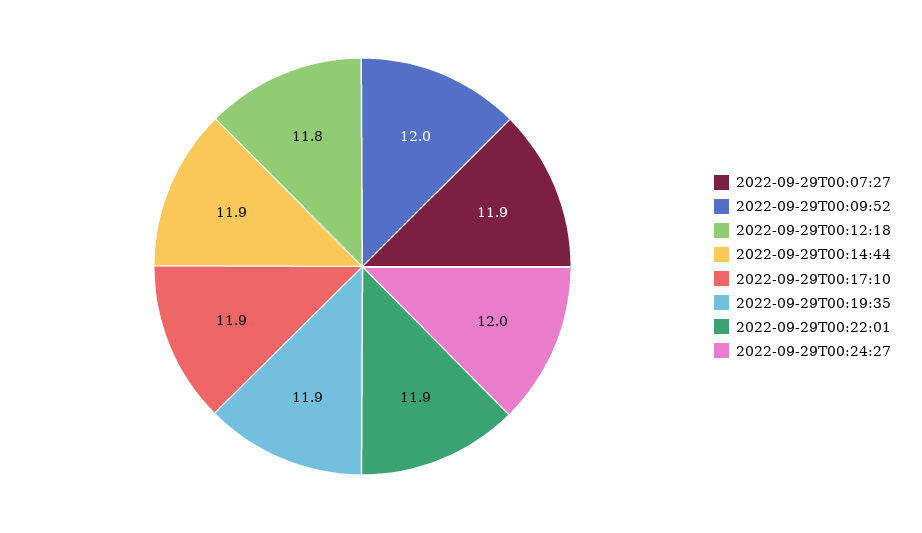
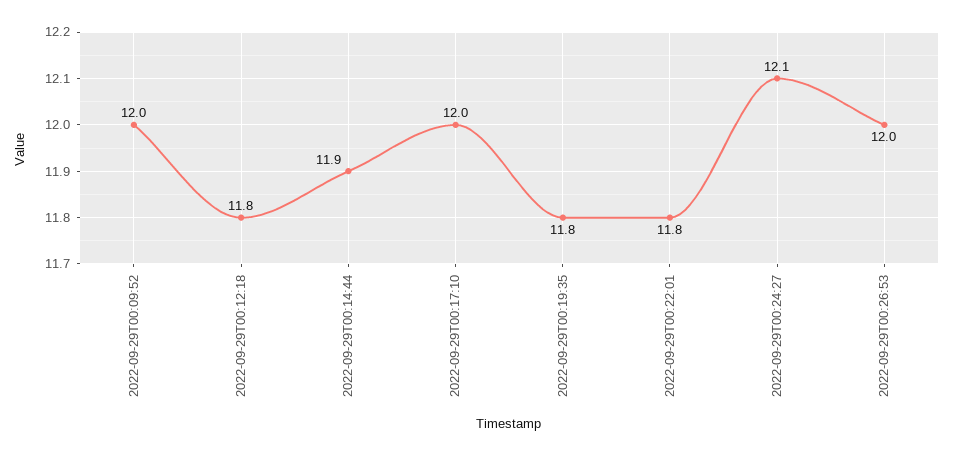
2022-09-29T00:07:27: 11.9 -> none
2022-09-29T00:17:10: 11.9 -> 12
2022-09-29T00:19:35: 11.9 -> 11.8
2022-09-29T00:22:01: 11.9 -> 11.8
2022-09-29T00:24:27: 12 -> 12.1
2022-09-29T00:26:53: none -> 12

